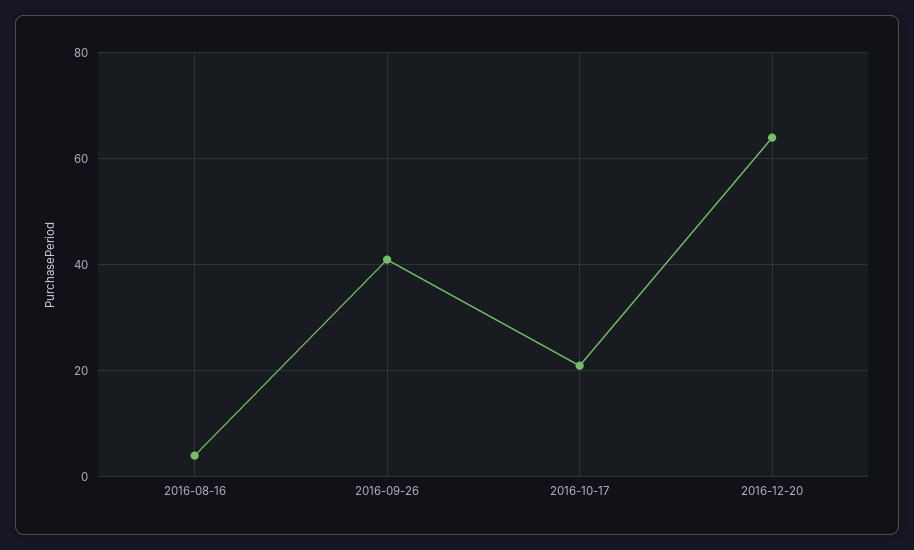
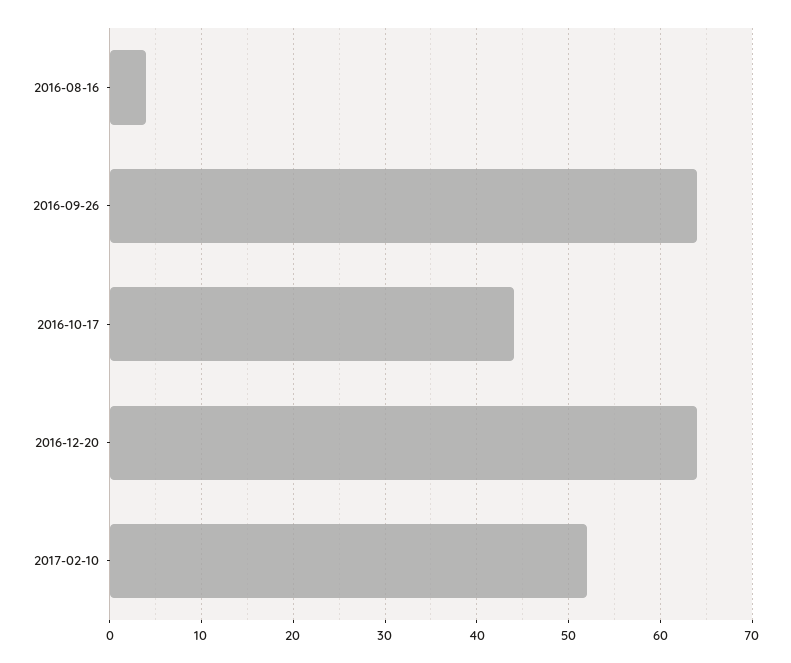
2016-09-26: 40 -> 64
2016-10-17: 20 -> 44
2017-02-10: none -> 52

